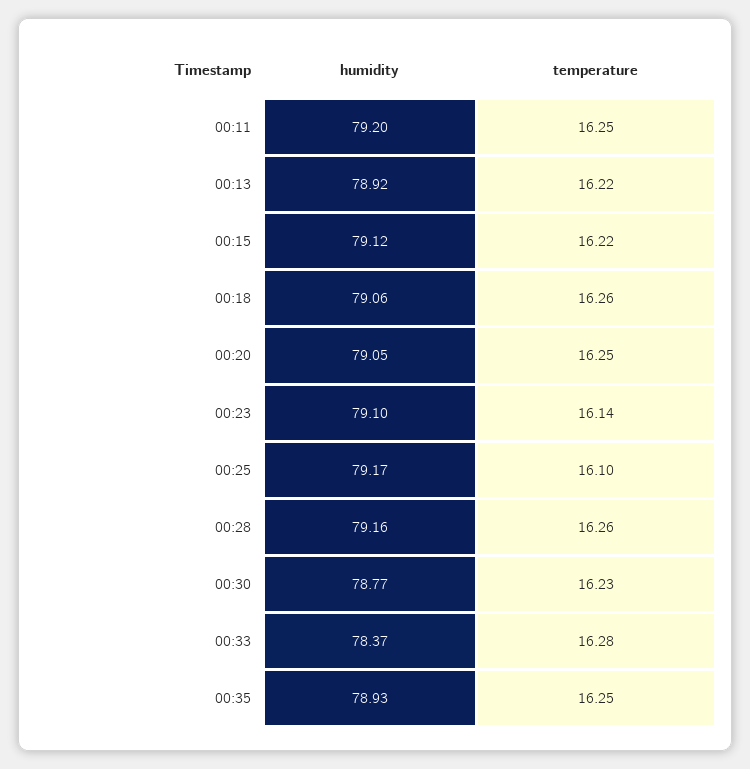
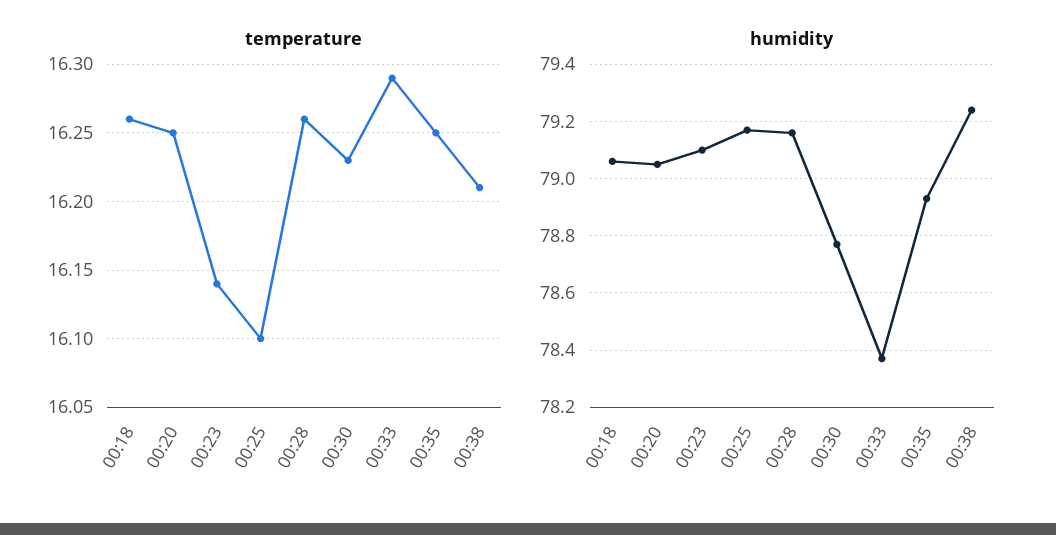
humidity, 00:11: 79.2 -> none
temperature, 00:11: 16.25 -> none
humidity, 00:13: 78.92 -> none
temperature, 00:13: 16.22 -> none
humidity, 00:15: 79.12 -> none
temperature, 00:15: 16.22 -> none
temperature, 00:33: 16.28 -> 16.29
temperature, 00:38: none -> 16.21
humidity, 00:38: none -> 79.25

